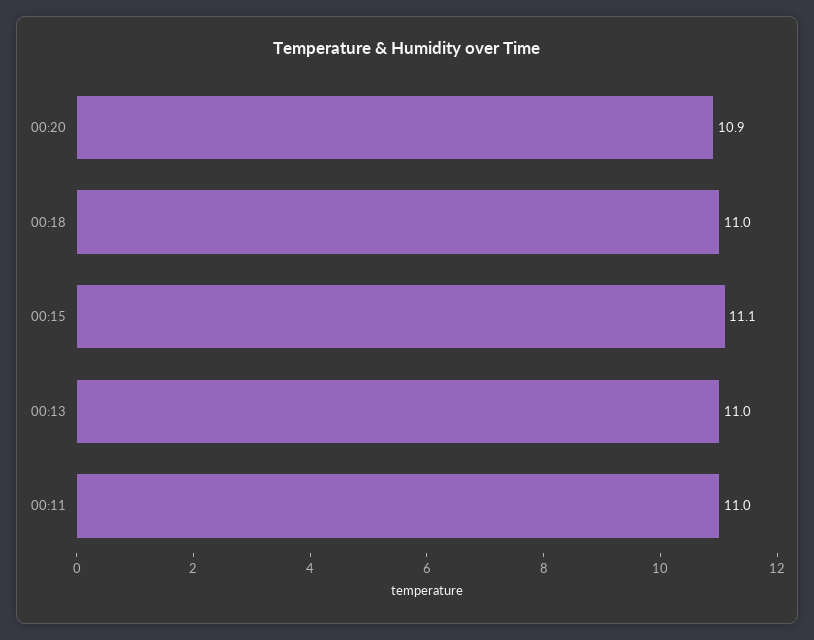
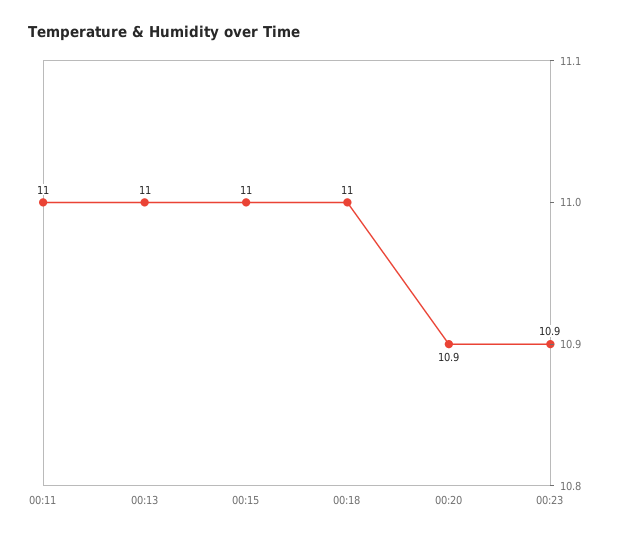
00:15: 11.1 -> 11
00:23: none -> 10.9

